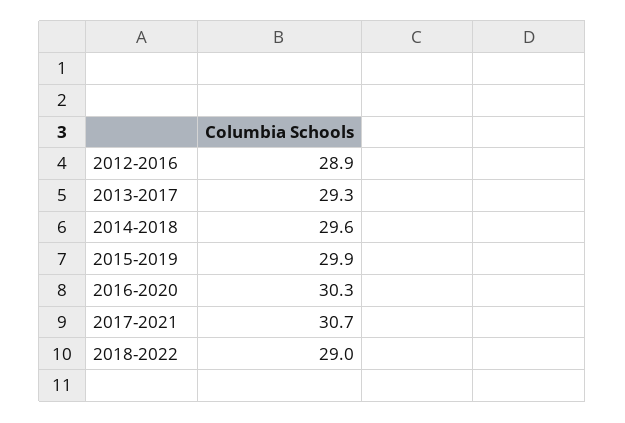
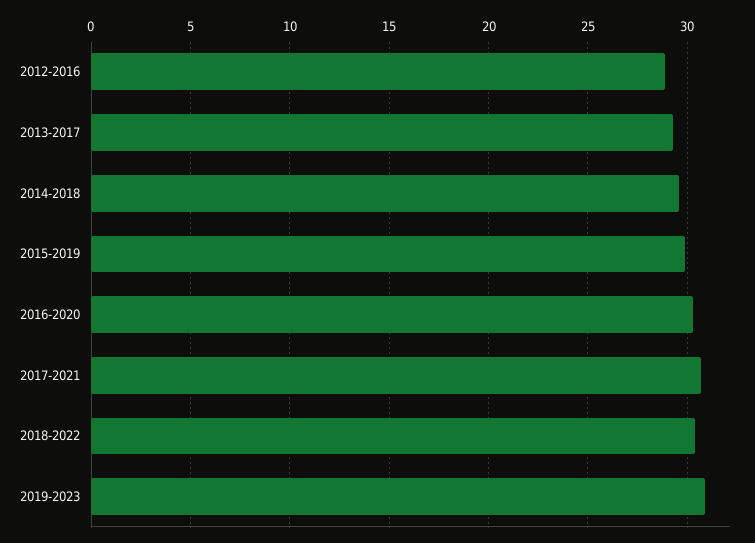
2018-2022: 29 -> 30.5
2019-2023: none -> 31

